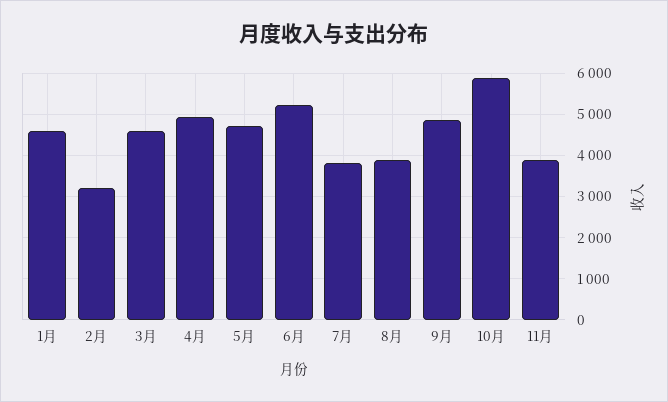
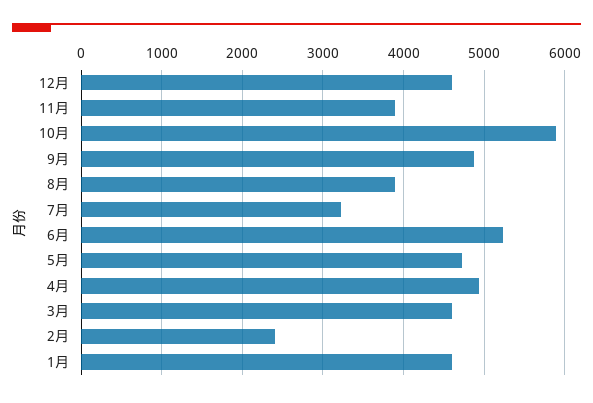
2月: 3200 -> 2400
7月: 3800 -> 3200
12月: none -> 4600

